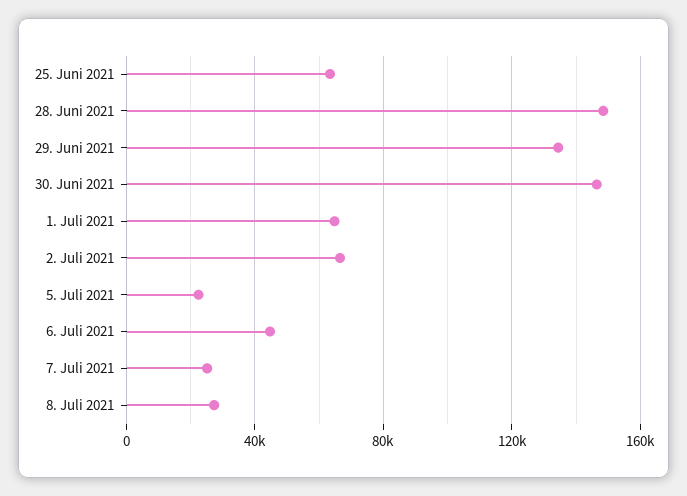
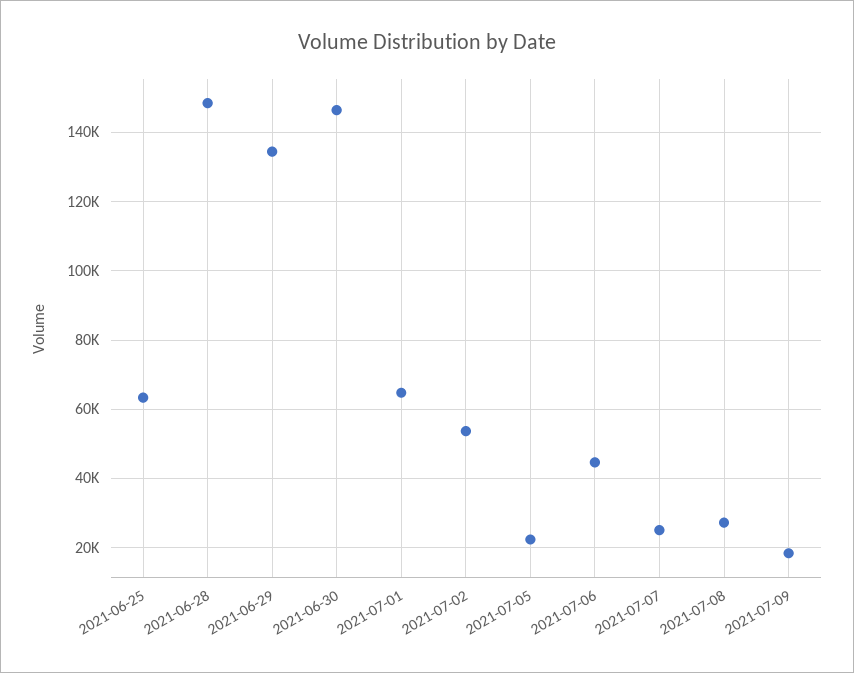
2. Juli 2021: 65000 -> 54000
2021-07-09: none -> 18000

